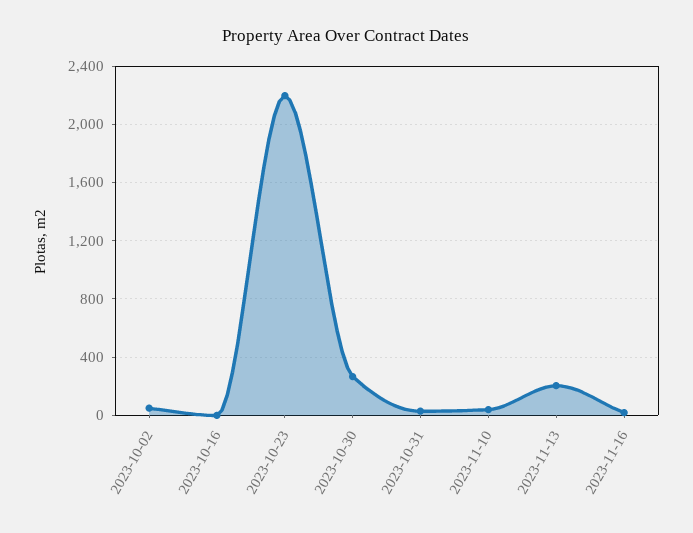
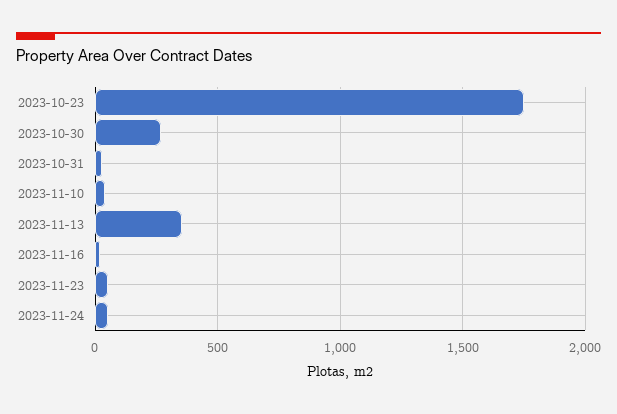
2023-10-02: 50 -> none
2023-10-16: 0 -> none
2023-10-23: 2200 -> 1750
2023-11-13: 200 -> 350
2023-11-23: none -> 50
2023-11-24: none -> 50

